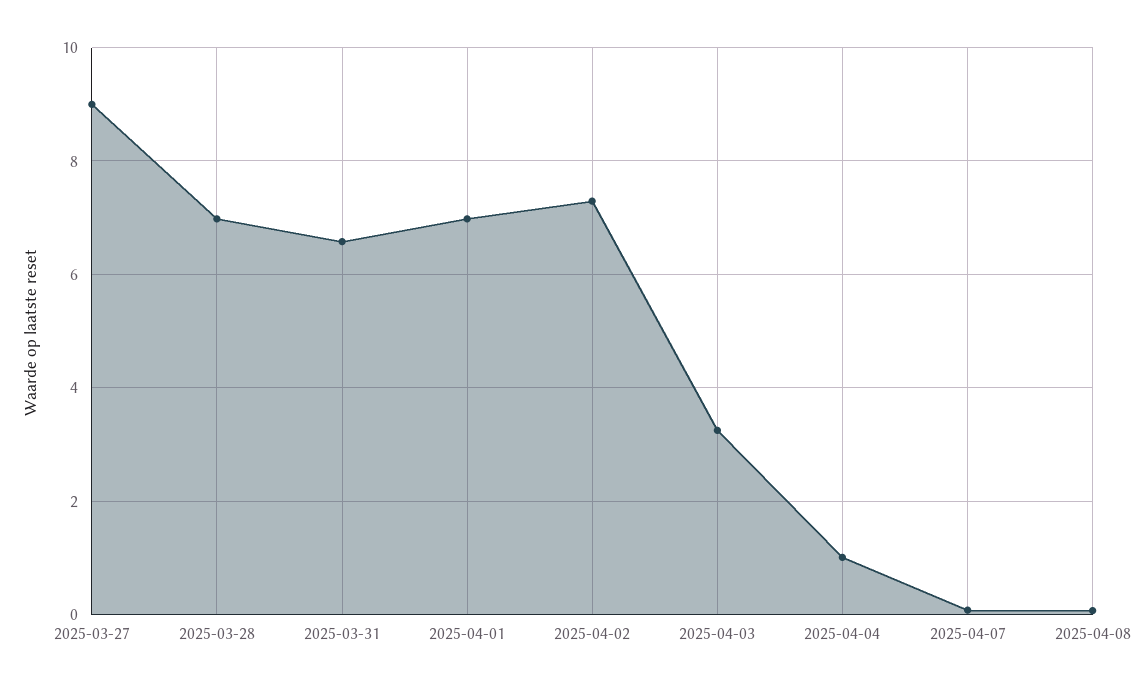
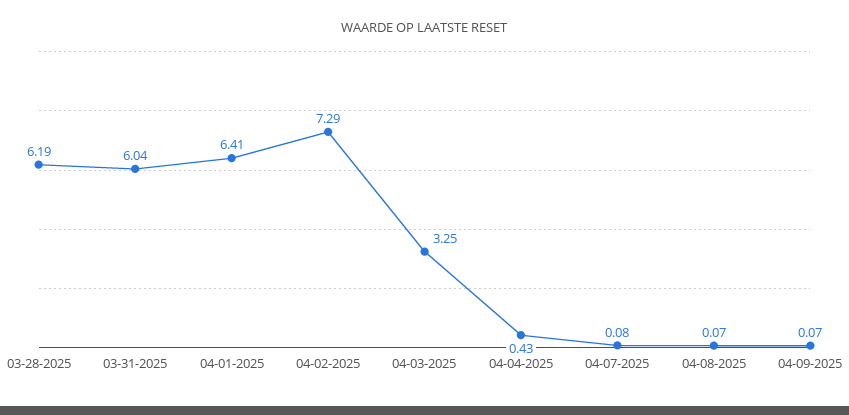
2025-03-27: 9 -> none
2025-03-28: 7 -> 6.19
2025-03-31: 6.6 -> 6.04
2025-04-01: 7 -> 6.41
2025-04-04: 1 -> 0.43
04-09-2025: none -> 0.07

